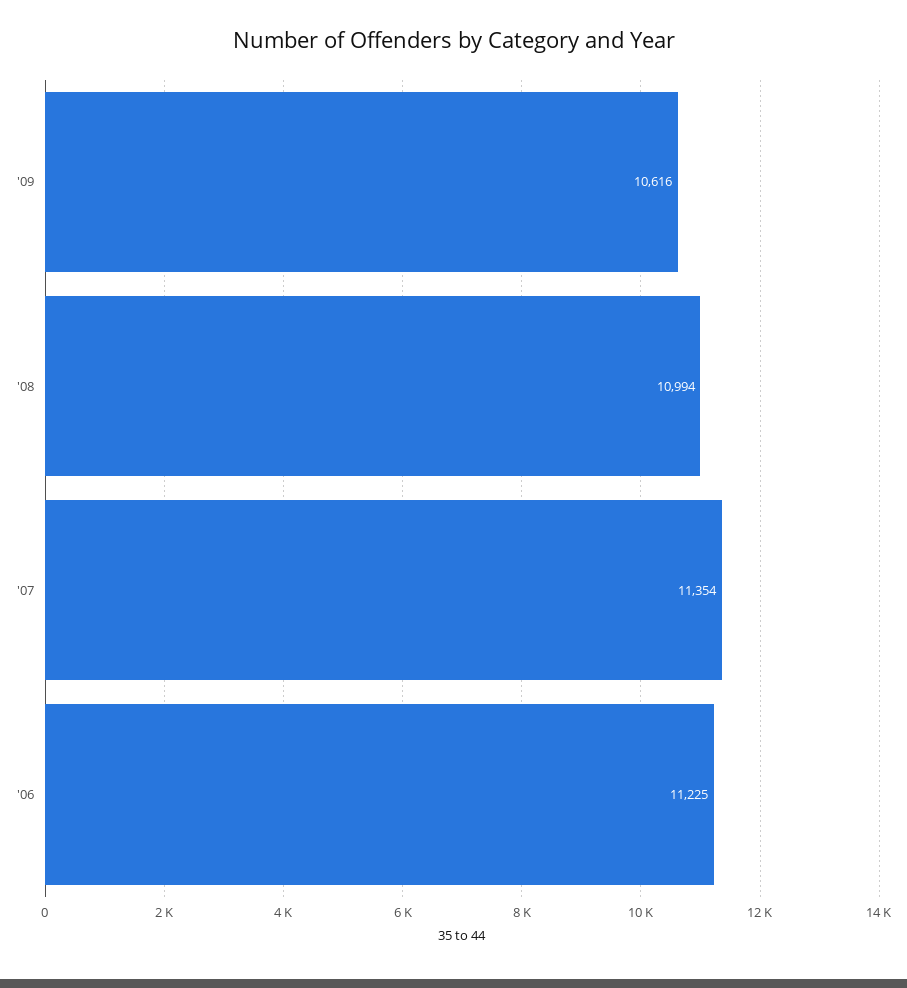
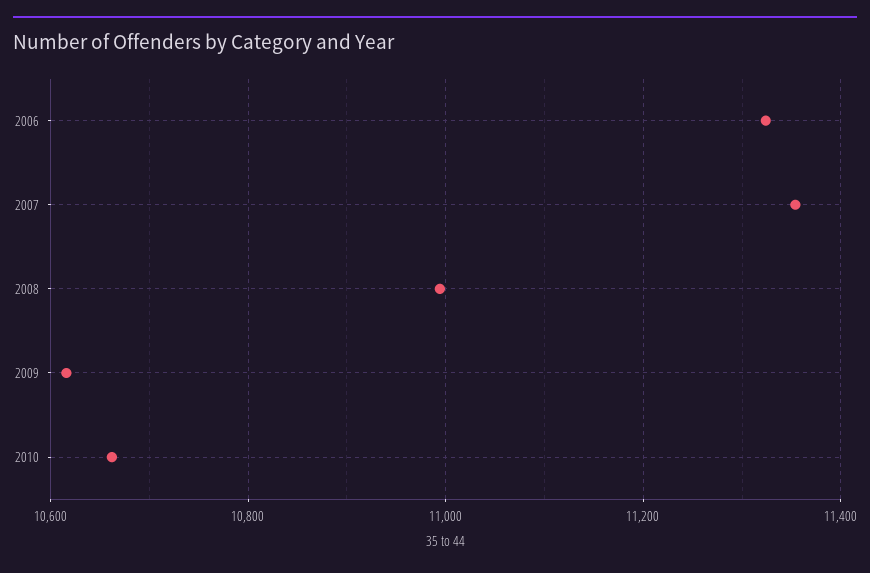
'06: 11225 -> 11320
2010: none -> 10660

